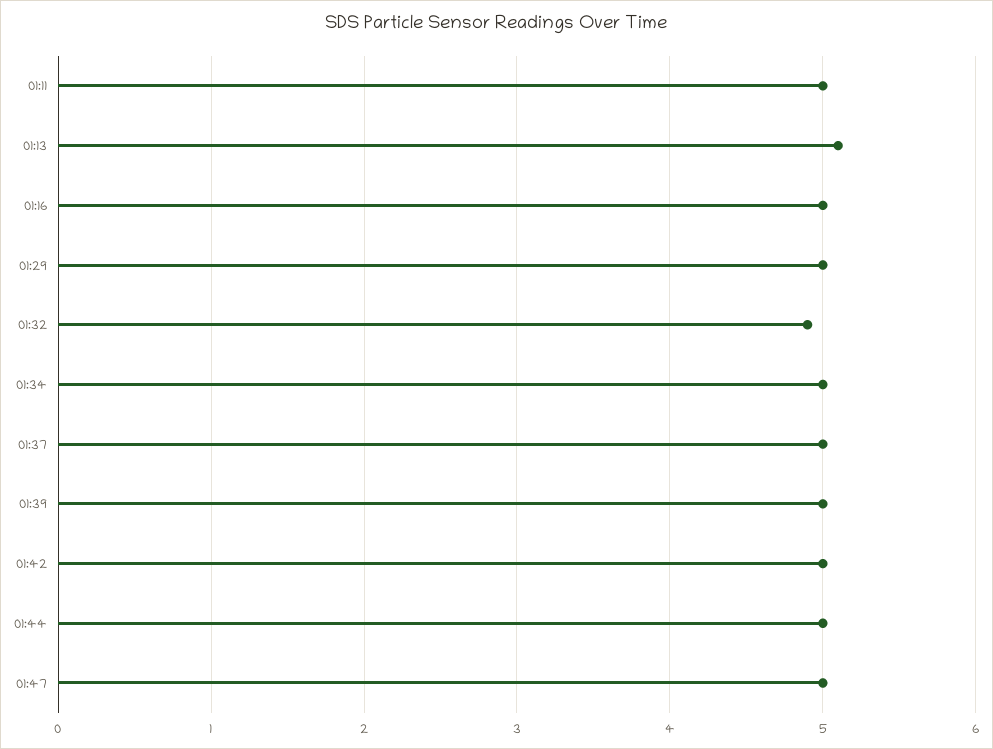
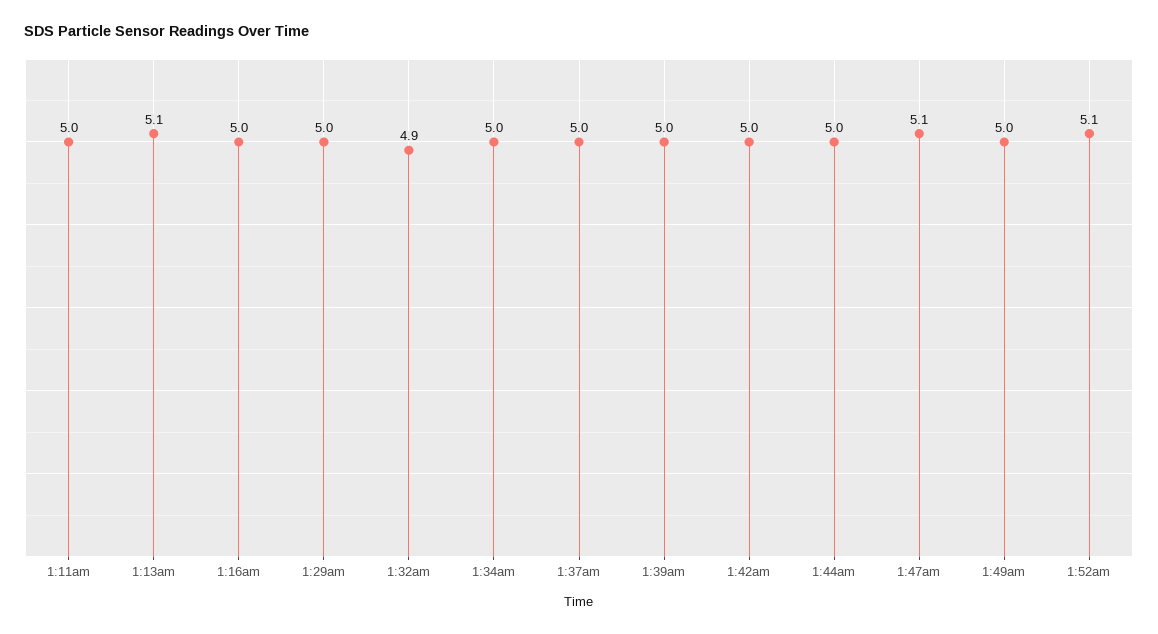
01:47: 5 -> 5.1
1:49am: none -> 5
1:52am: none -> 5.1

